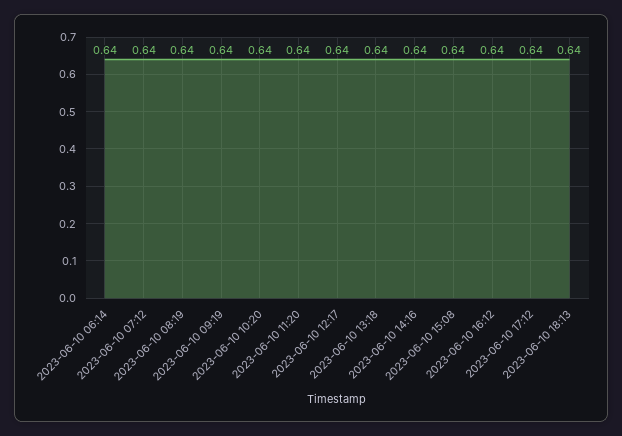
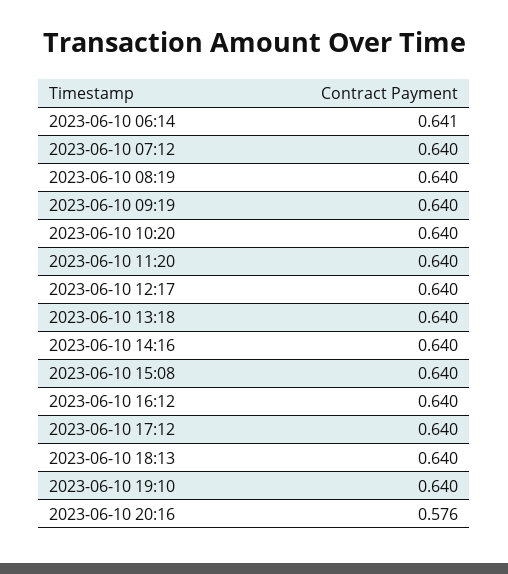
2023-06-10 06:14: 0.64 -> 0.641
2023-06-10 19:10: none -> 0.64
2023-06-10 20:16: none -> 0.576

